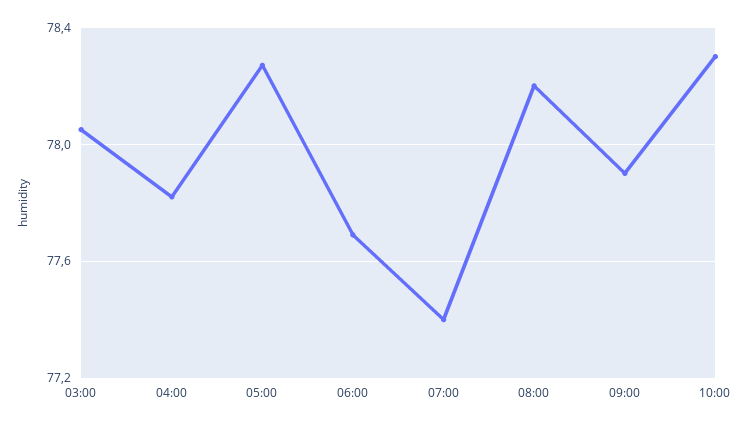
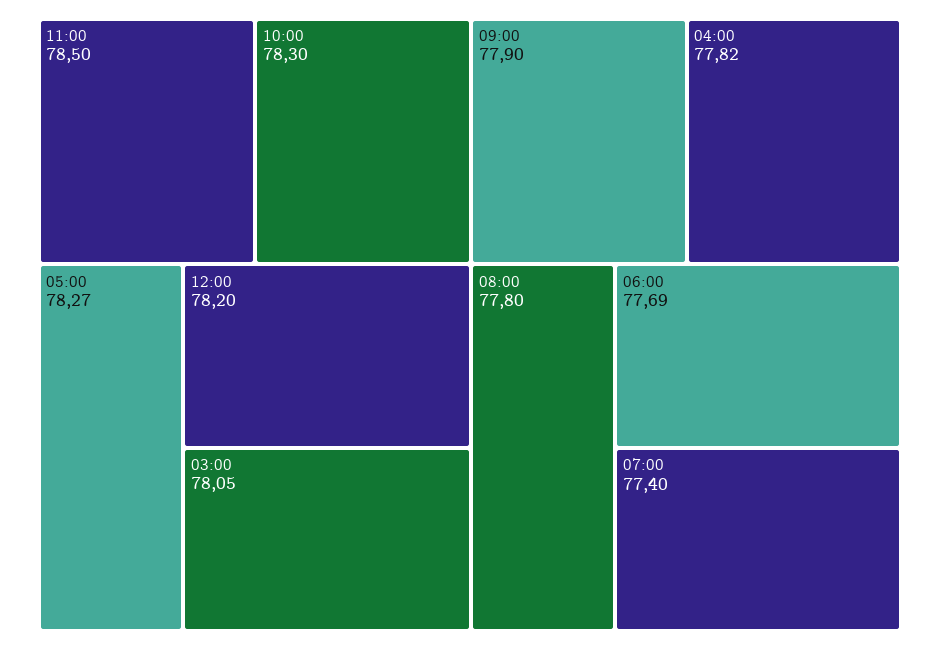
08:00: 78.2 -> 77.8
11:00: none -> 78.5
12:00: none -> 78.2

